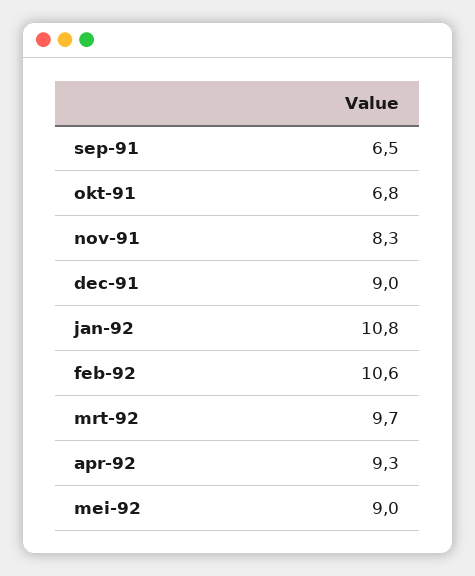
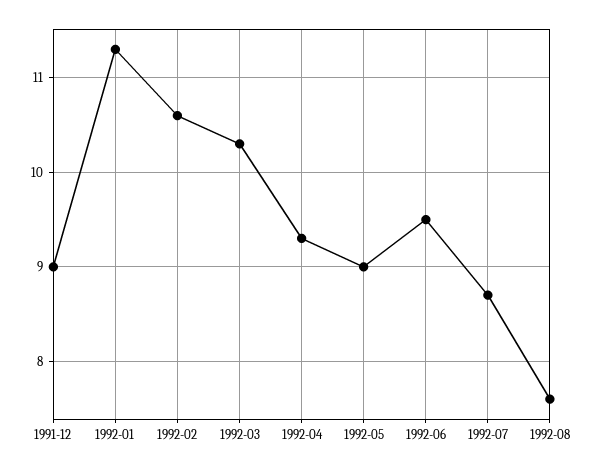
sep-91: 6.5 -> none
okt-91: 6.8 -> none
nov-91: 8.3 -> none
jan-92: 10.8 -> 11.3
mrt-92: 9.7 -> 10.3
1992-06: none -> 9.5
1992-07: none -> 8.7
1992-08: none -> 7.6

